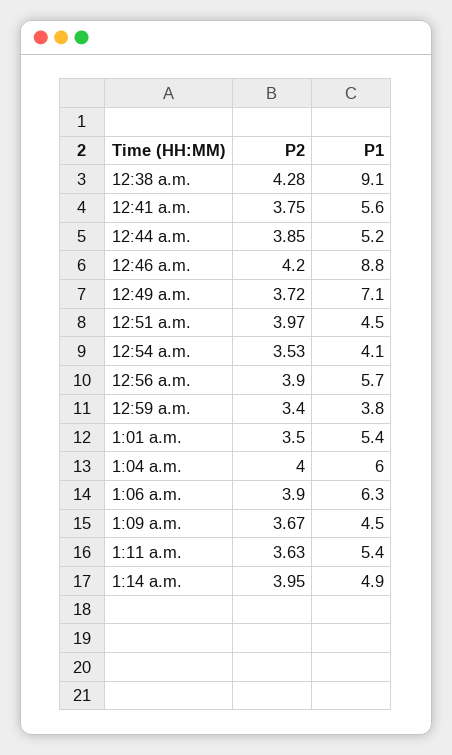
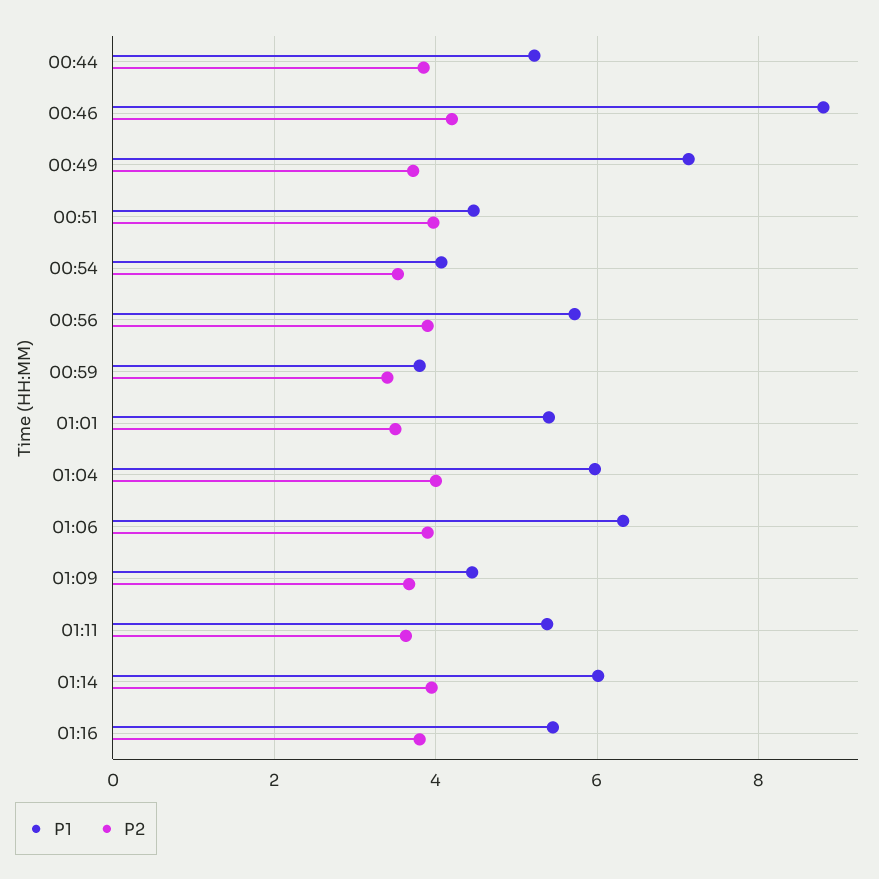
P2, 12:38 a.m.: 4.28 -> none
P1, 12:38 a.m.: 9.1 -> none
P2, 12:41 a.m.: 3.75 -> none
P1, 12:41 a.m.: 5.6 -> none
P1, 1:14 a.m.: 4.9 -> 6
P1, 01:16: none -> 5.4
P2, 01:16: none -> 3.8

